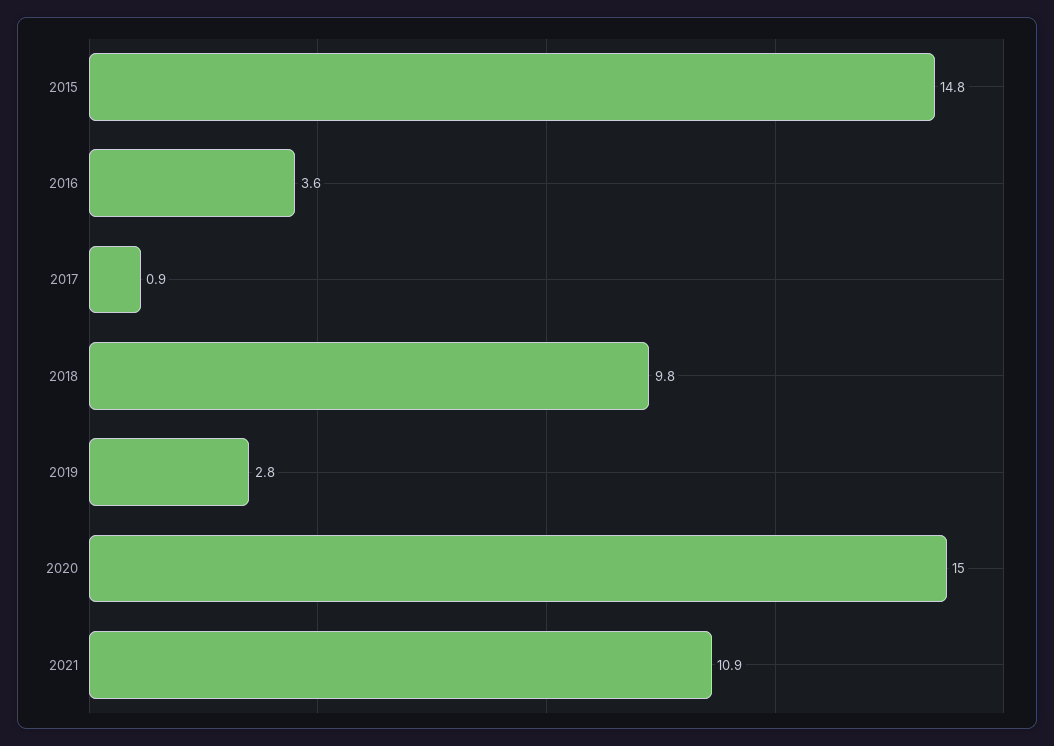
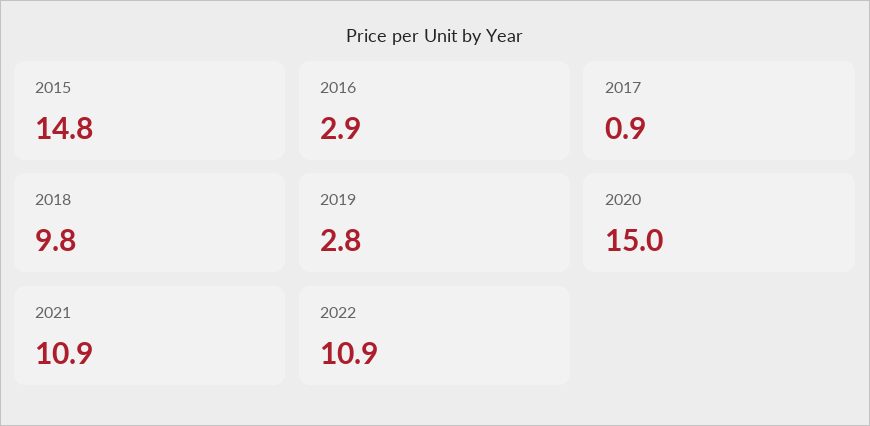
2016: 3.6 -> 2.9
2022: none -> 10.9

